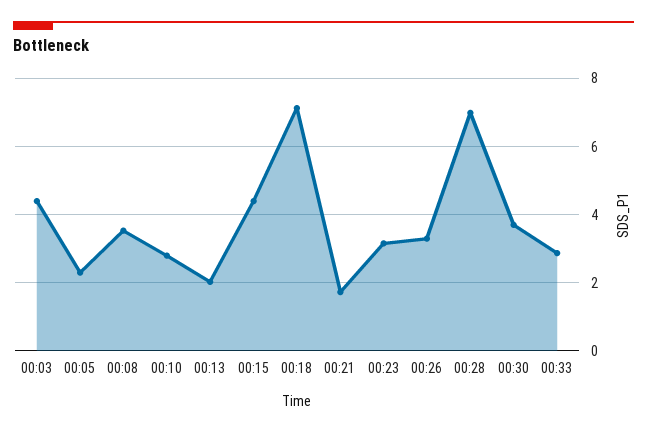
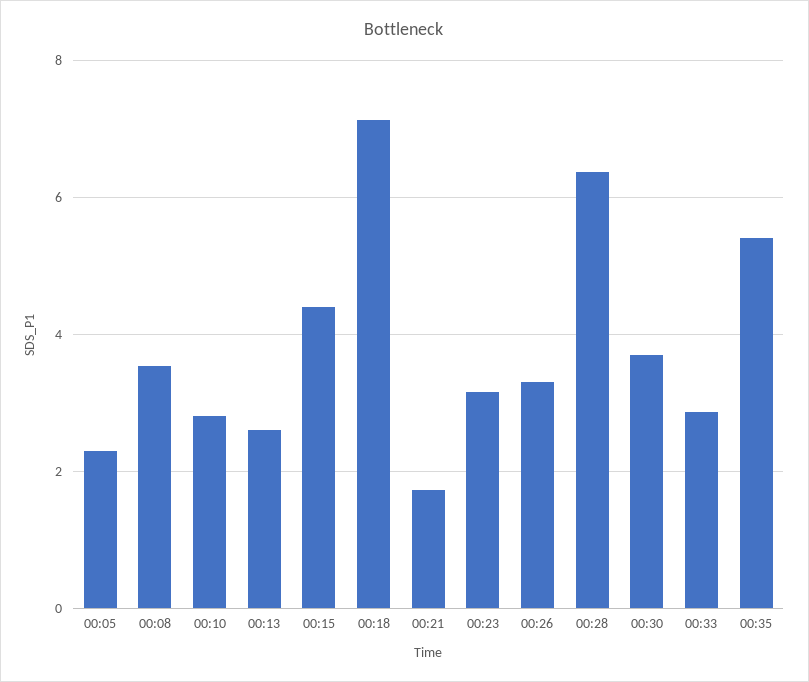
00:03: 4.4 -> none
00:13: 2 -> 2.6
00:28: 7 -> 6.4
00:35: none -> 5.4

